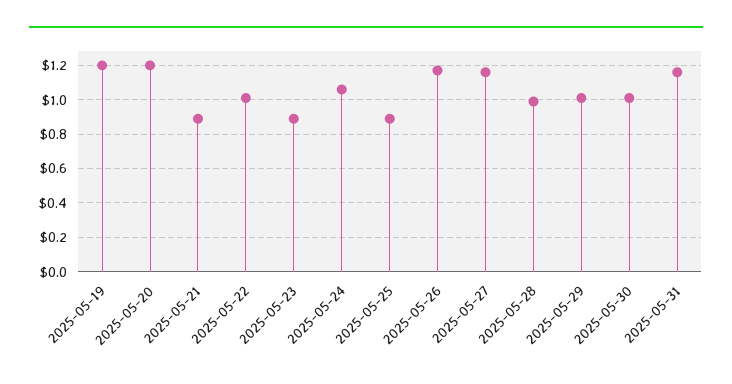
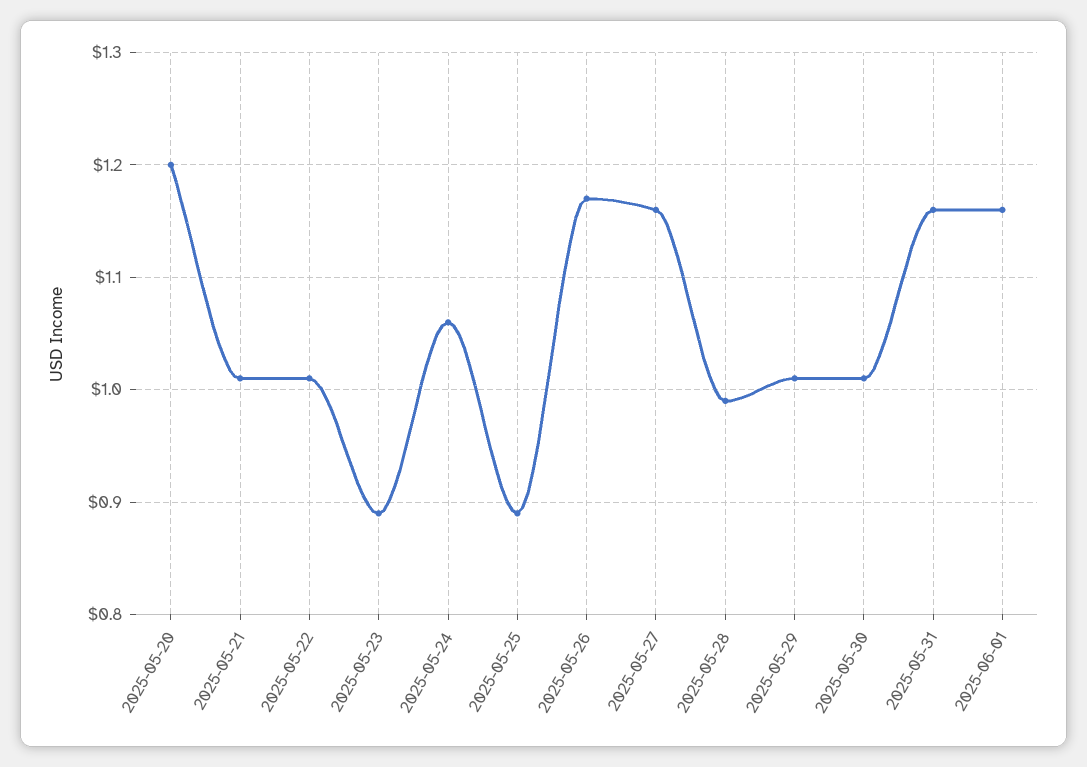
2025-05-19: 1.2 -> none
2025-05-21: 0.9 -> 1.01
2025-06-01: none -> 1.16

